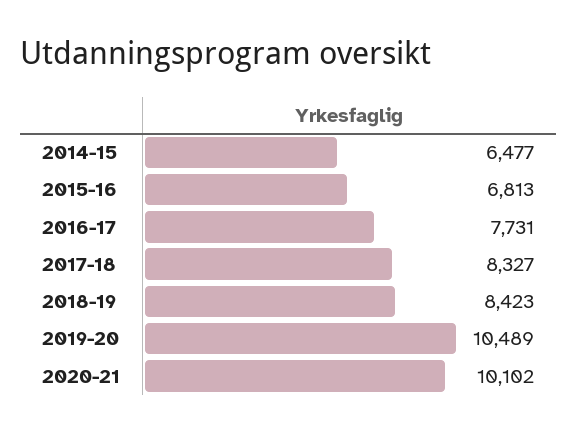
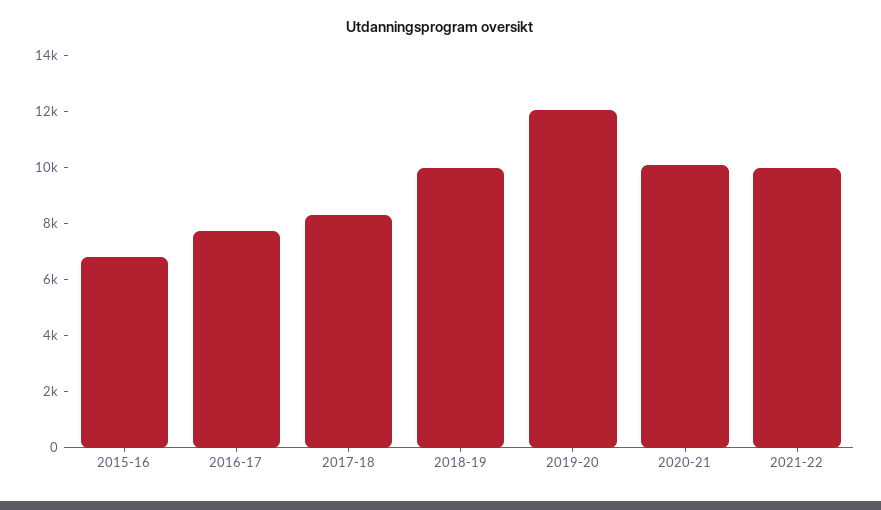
2014-15: 6477 -> none
2018-19: 8423 -> 10000
2019-20: 10489 -> 12000
2021-22: none -> 10000

